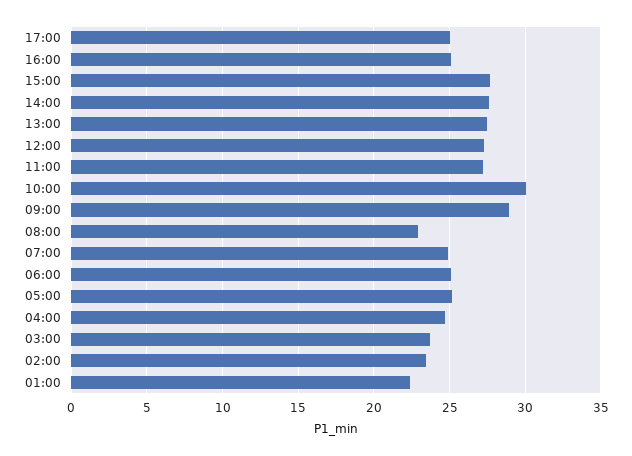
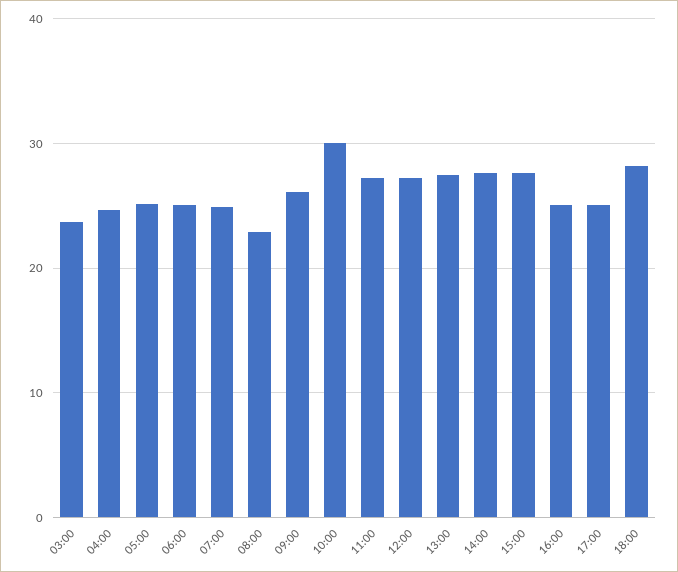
09:00: 29 -> 26
02:00: 23.5 -> none
01:00: 22.5 -> none
18:00: none -> 28

